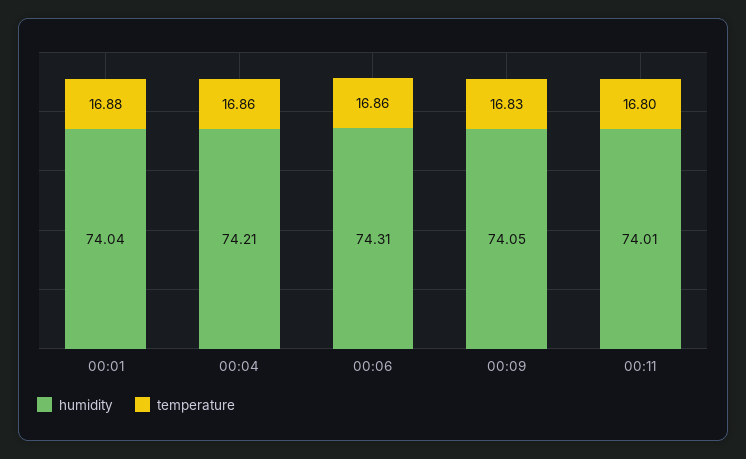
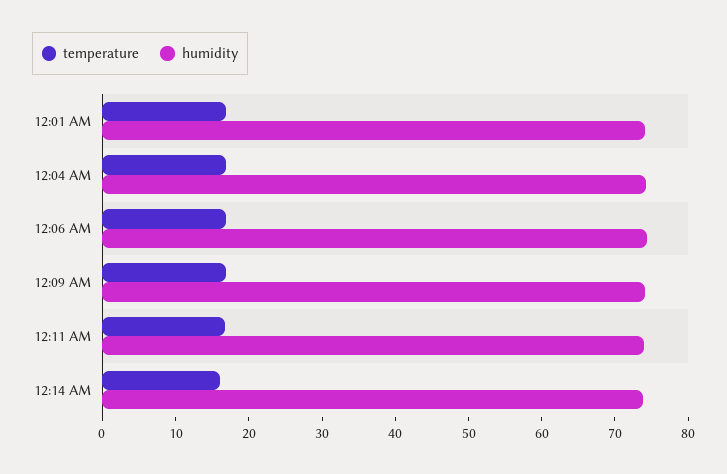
temperature, 12:14 AM: none -> 16
humidity, 12:14 AM: none -> 74

